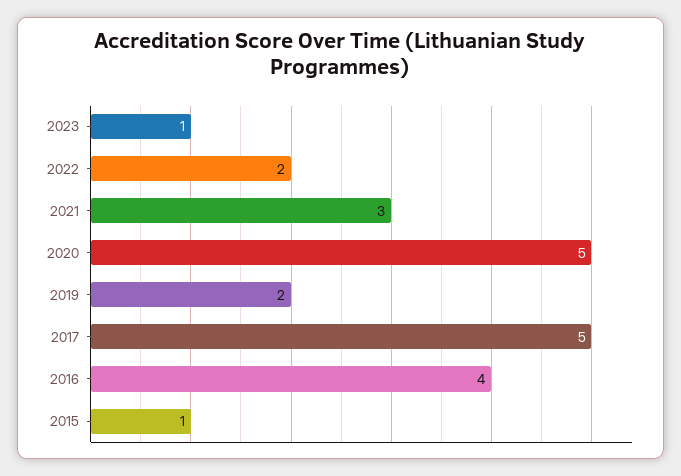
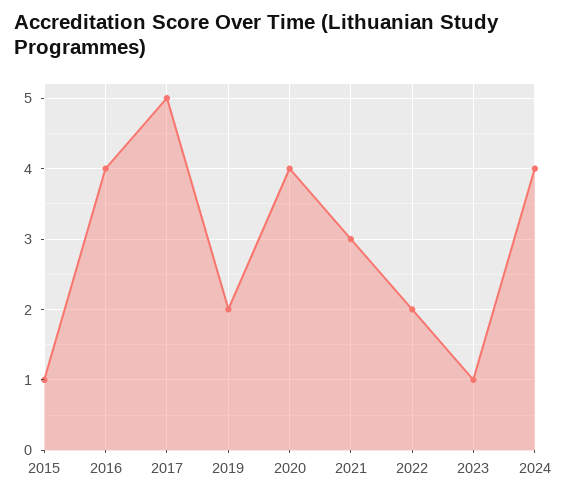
2020: 5 -> 4
2024: none -> 4

